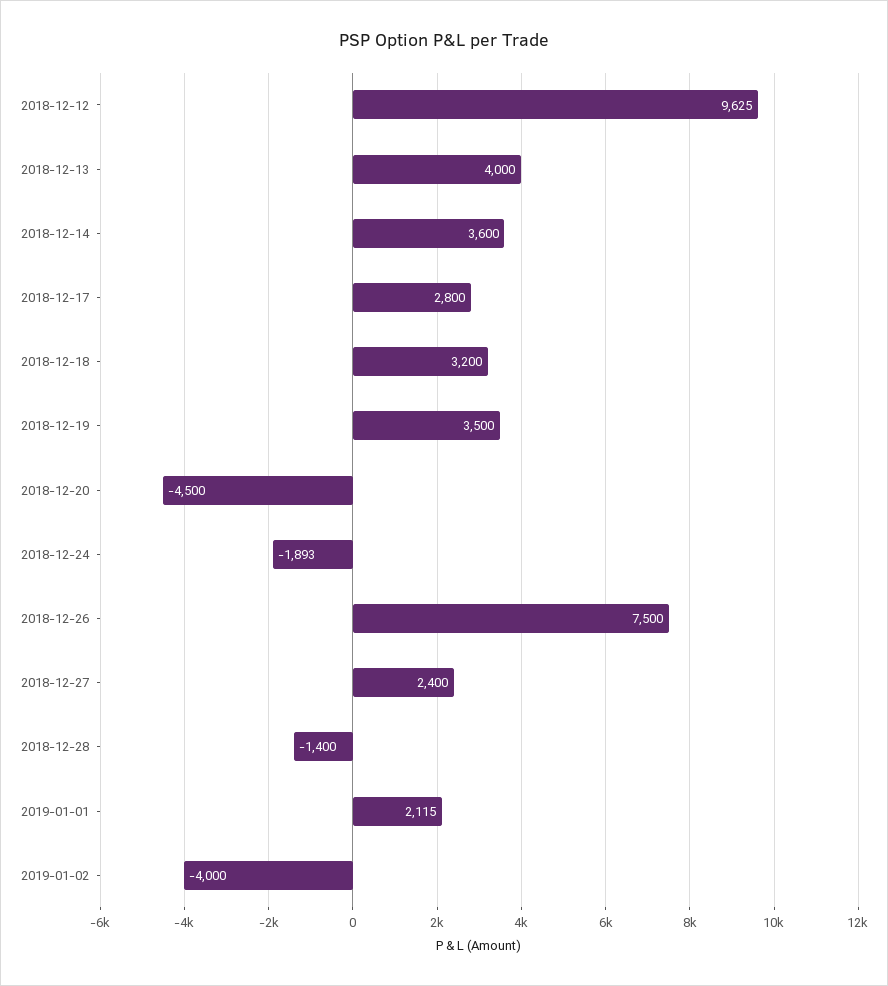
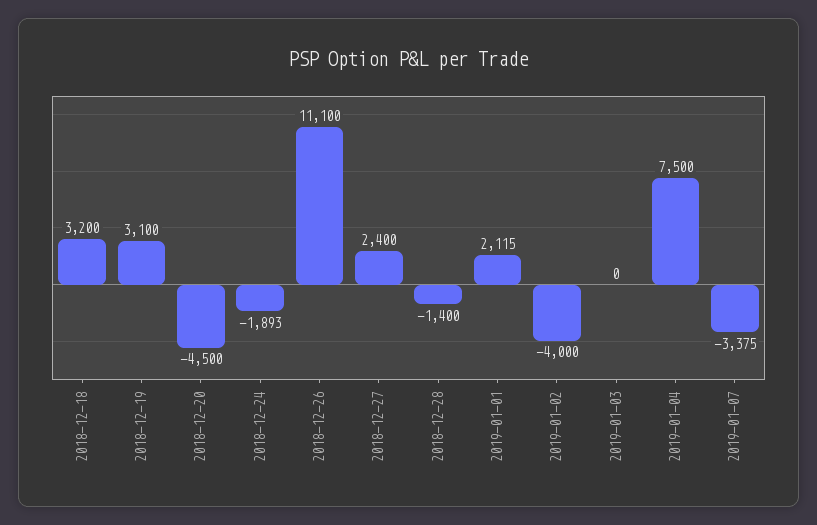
2018-12-12: 9625 -> none
2018-12-13: 4000 -> none
2018-12-14: 3600 -> none
2018-12-17: 2800 -> none
2018-12-19: 3500 -> 3100
2018-12-26: 7500 -> 11100
2019-01-03: none -> 0
2019-01-04: none -> 7500
2019-01-07: none -> -3375

